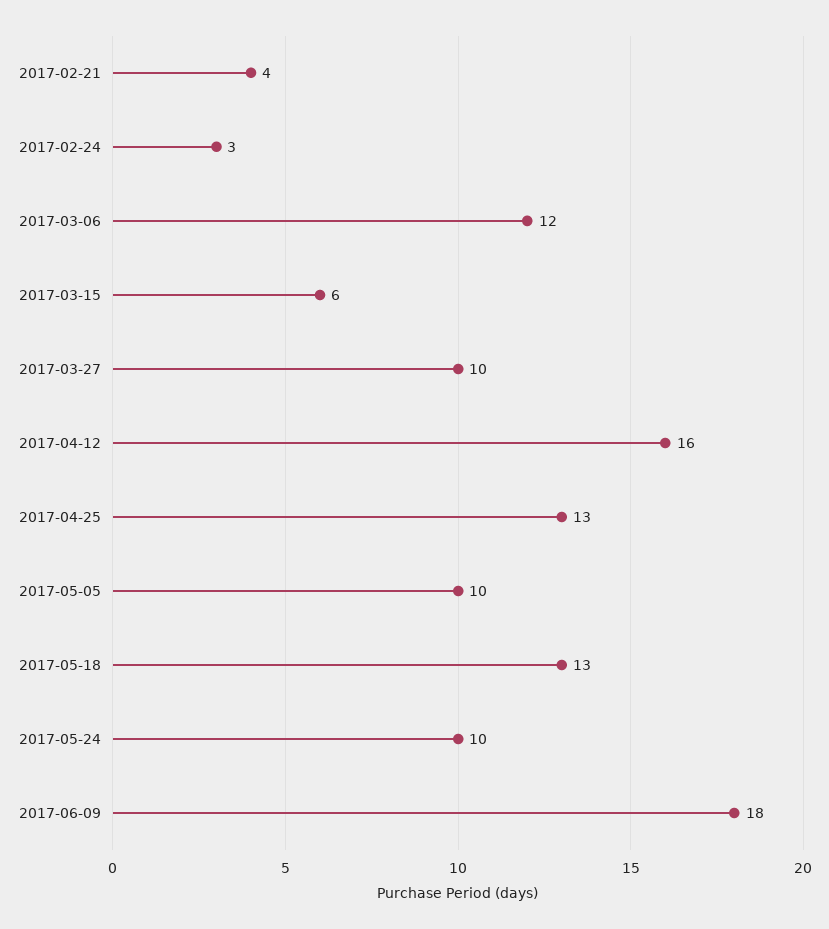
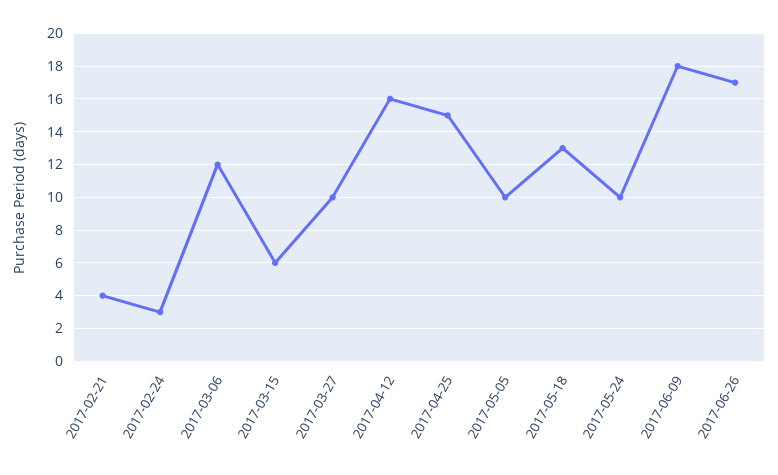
2017-04-25: 13 -> 15
2017-06-26: none -> 17

